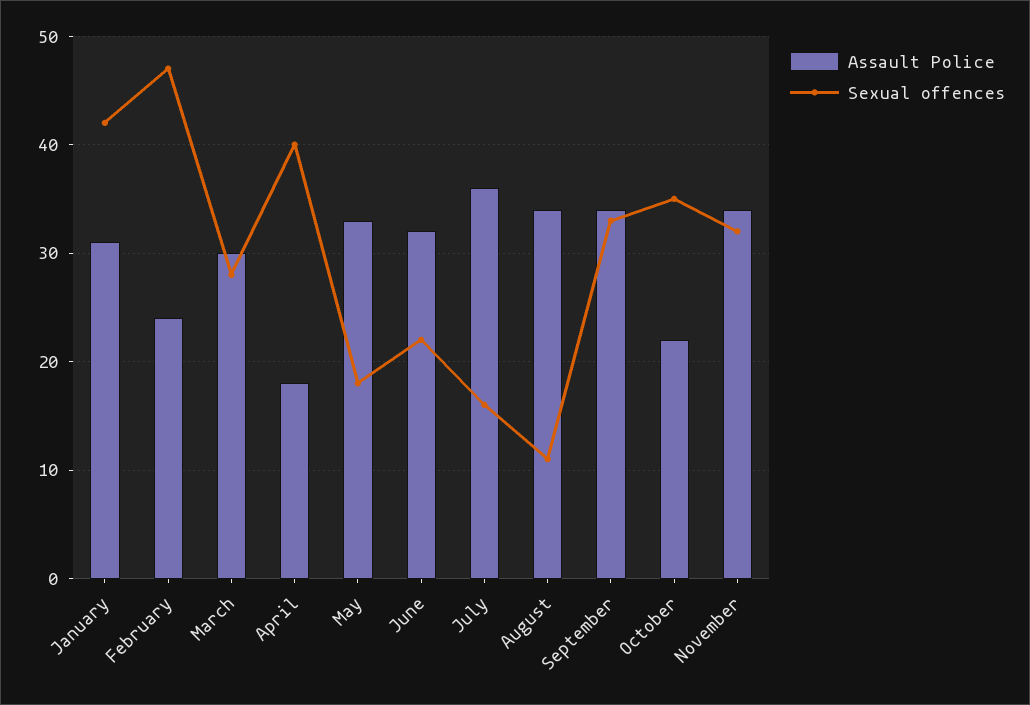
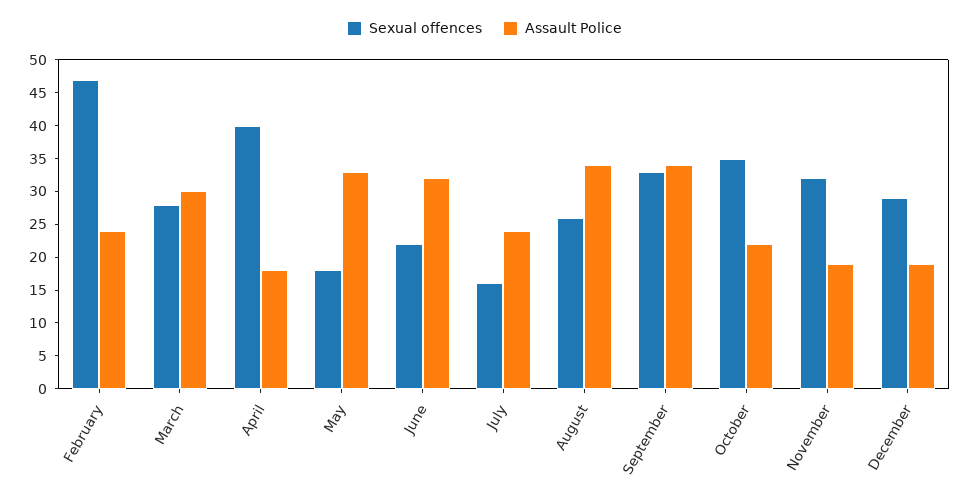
Assault Police, January: 31 -> none
Sexual offences, January: 42 -> none
Assault Police, July: 36 -> 25
Sexual offences, August: 11 -> 25
Assault Police, November: 34 -> 20
Sexual offences, December: none -> 30
Assault Police, December: none -> 20

